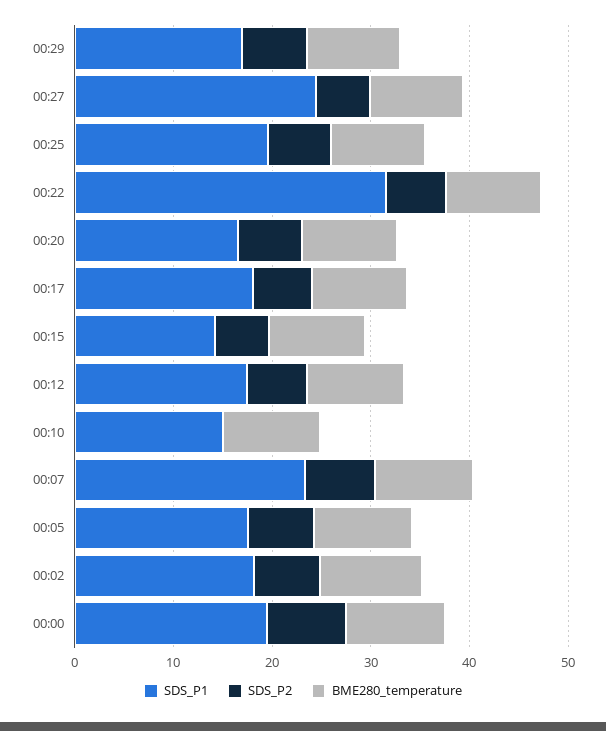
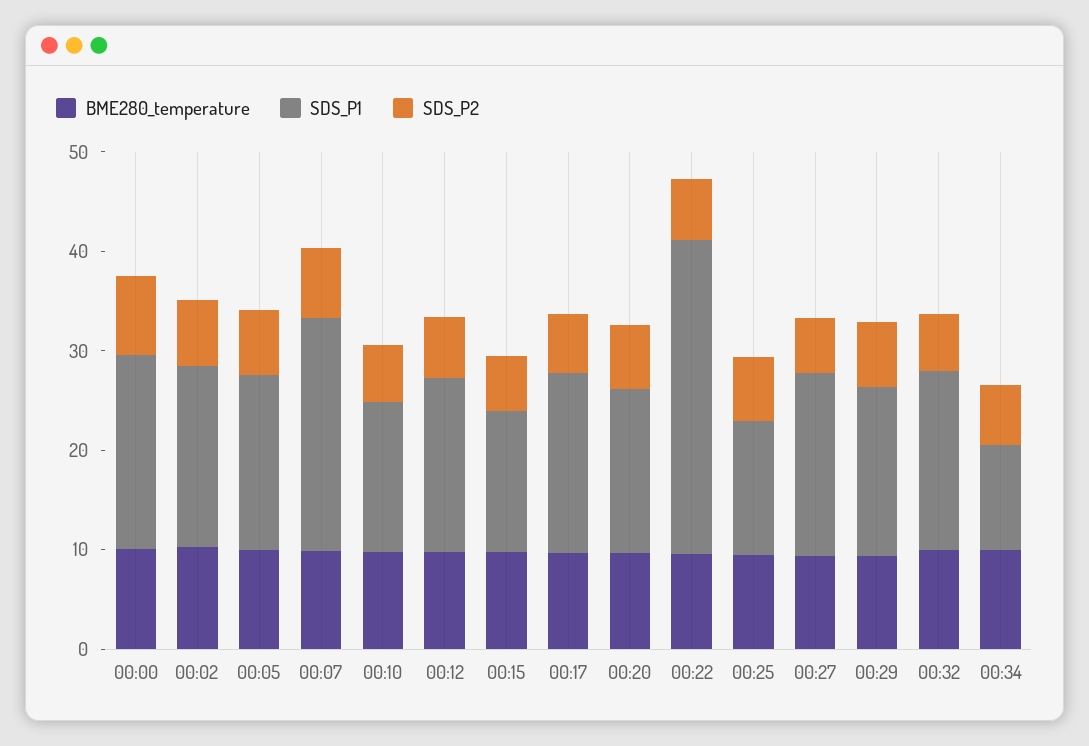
SDS_P1, 00:27: 24 -> 18
SDS_P1, 00:25: 20 -> 14
SDS_P2, 00:10: 0 -> 6
BME280_temperature, 00:32: none -> 10
SDS_P1, 00:32: none -> 18
SDS_P2, 00:32: none -> 6
BME280_temperature, 00:34: none -> 10
SDS_P1, 00:34: none -> 10
SDS_P2, 00:34: none -> 6

